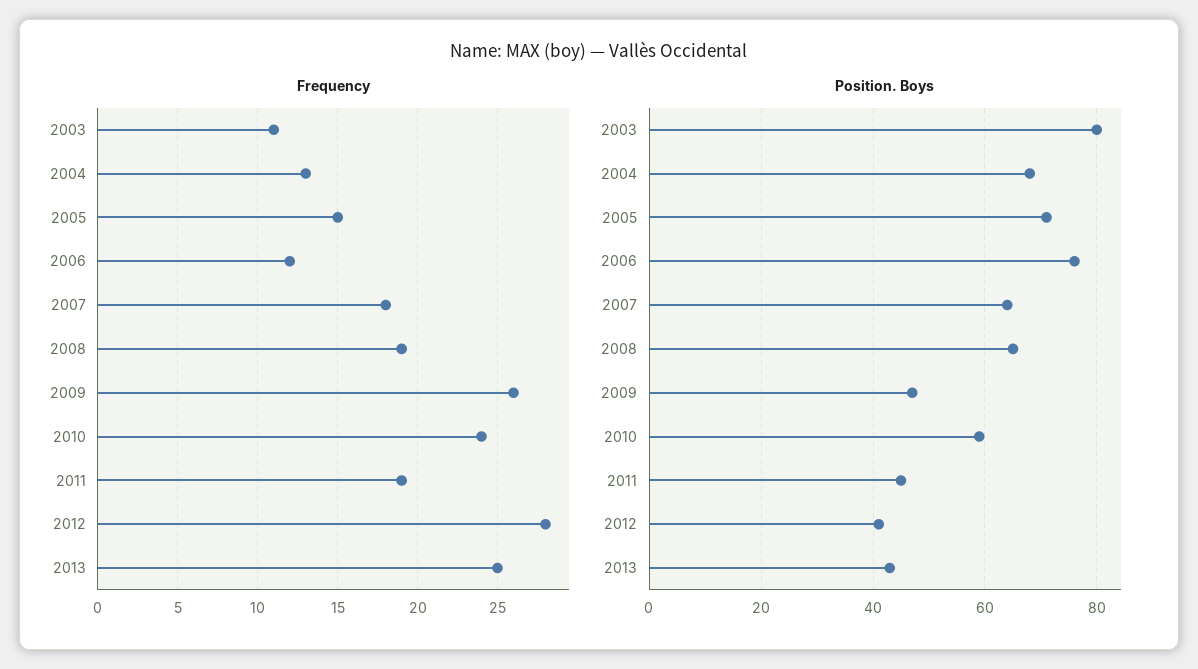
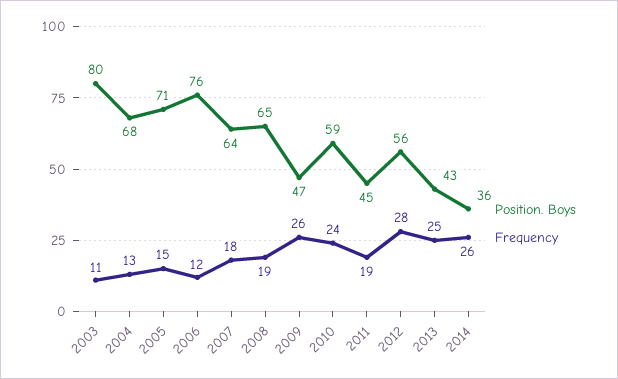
Position. Boys, 2012: 40 -> 56
Position. Boys, 2014: none -> 36
Frequency, 2014: none -> 26

